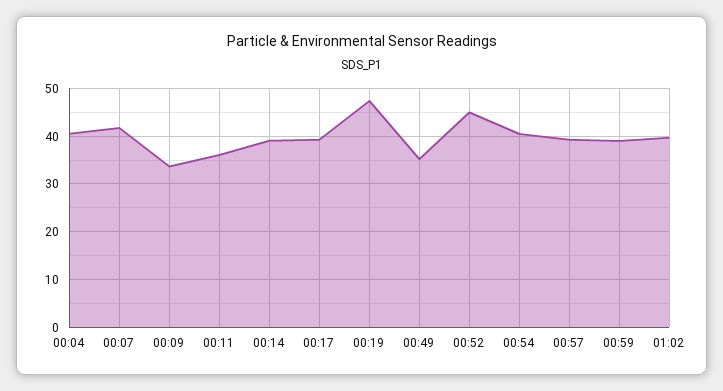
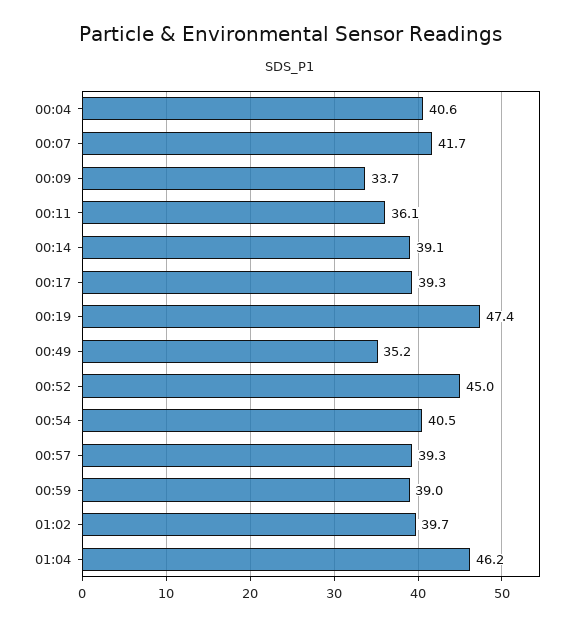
01:04: none -> 46.2

